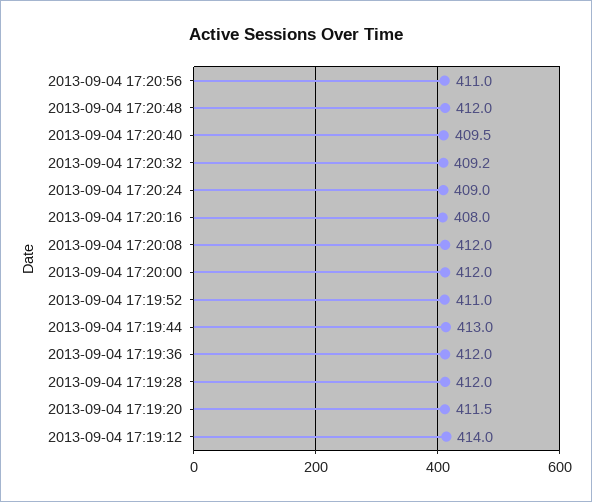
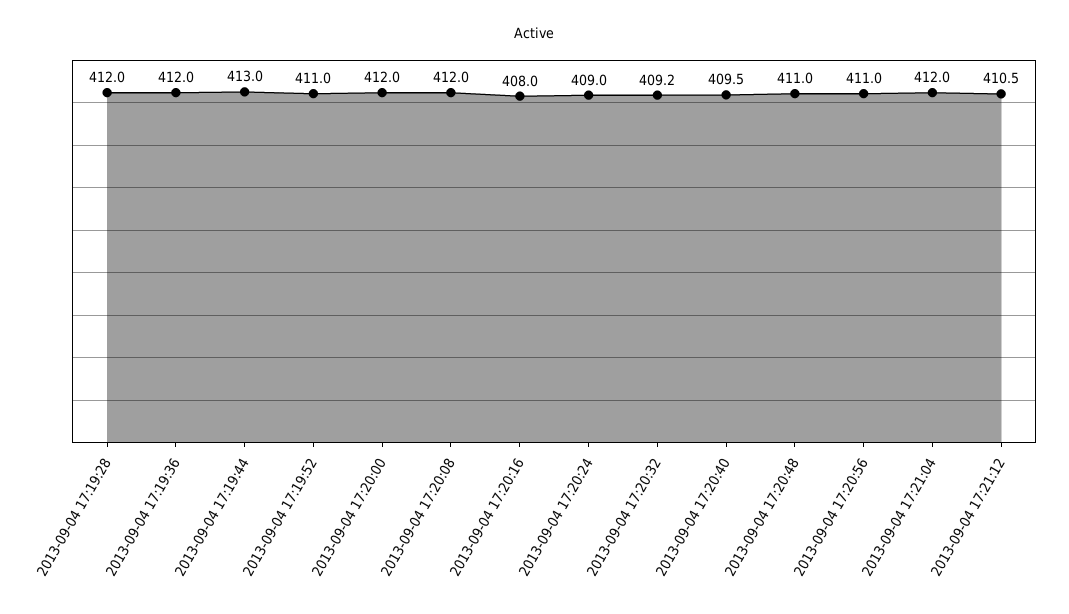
2013-09-04 17:20:48: 412 -> 411
2013-09-04 17:19:20: 411.5 -> none
2013-09-04 17:19:12: 414 -> none
2013-09-04 17:21:04: none -> 412
2013-09-04 17:21:12: none -> 410.5

